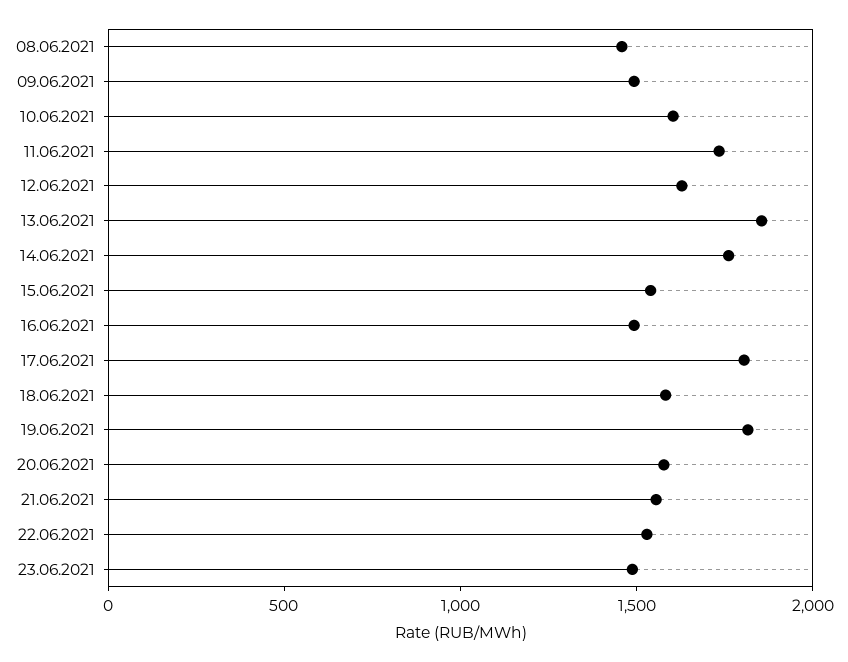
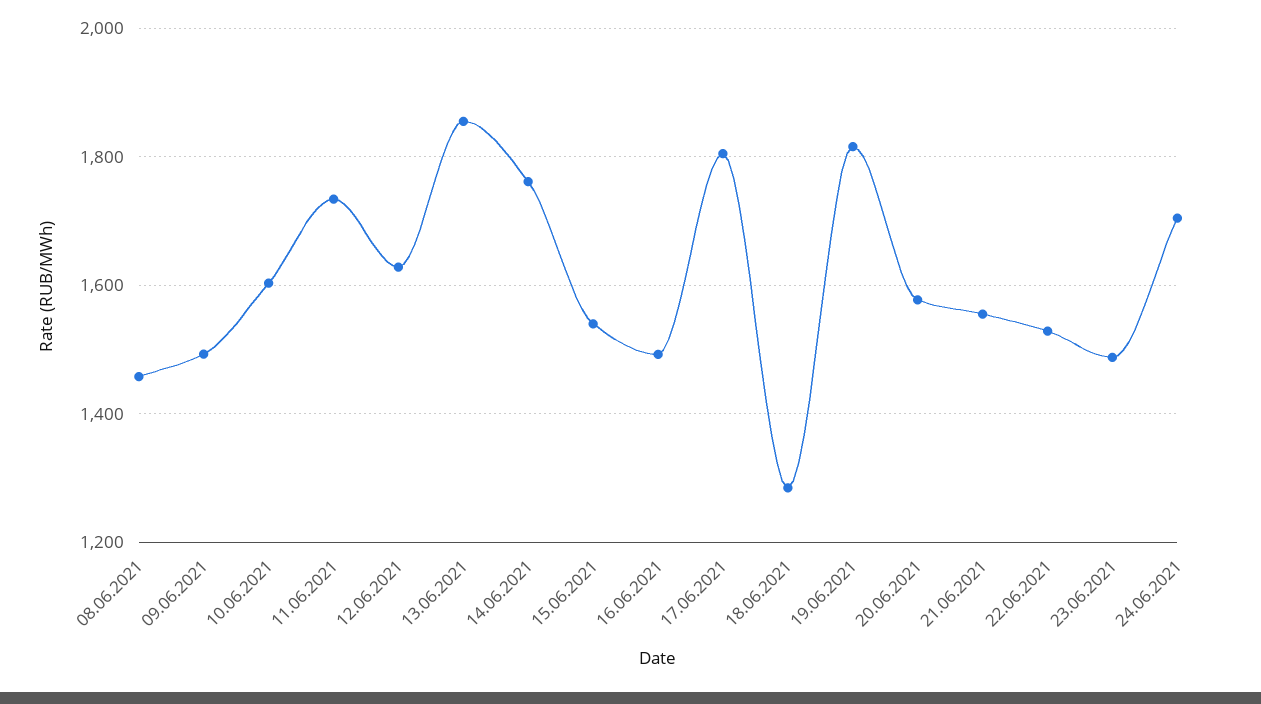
18.06.2021: 1600 -> 1280
24.06.2021: none -> 1700

